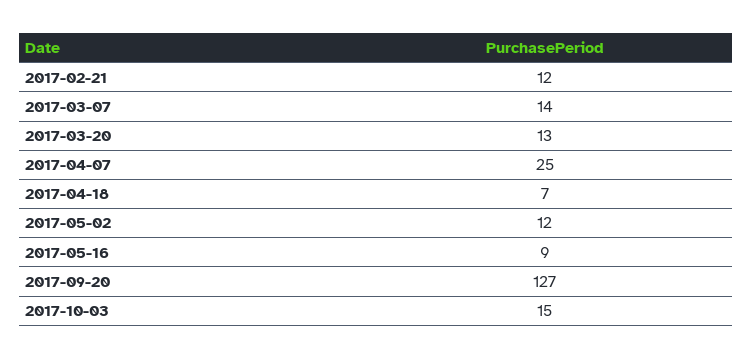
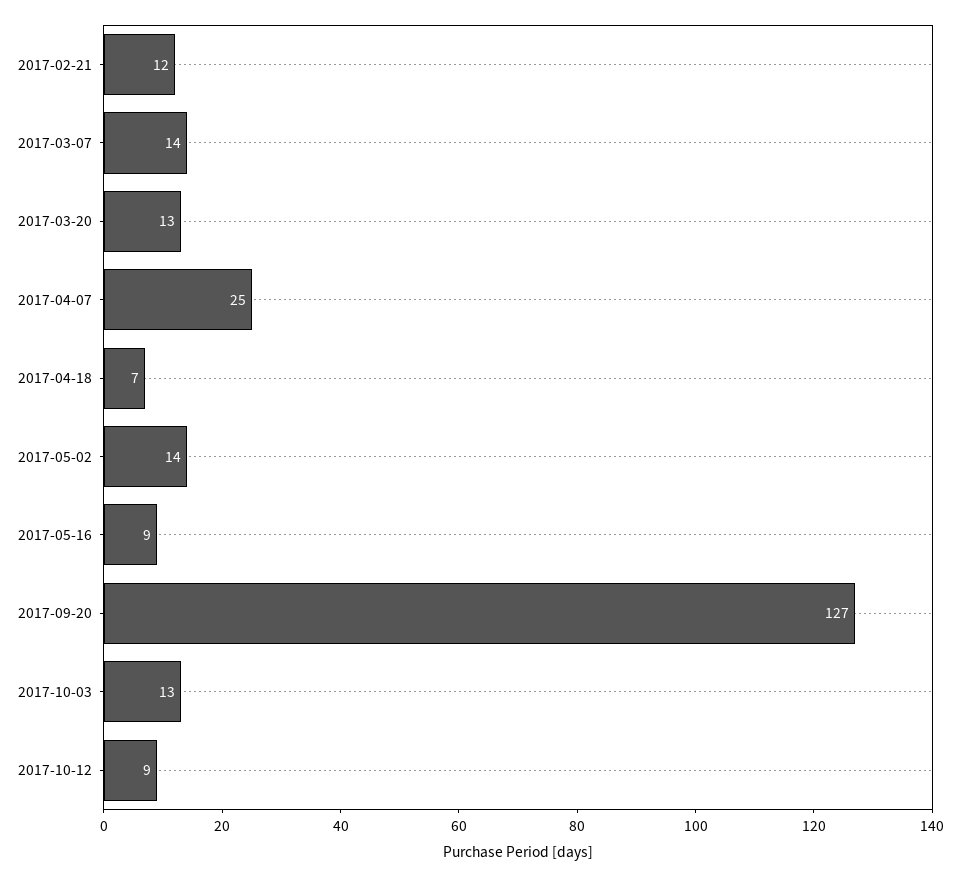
2017-05-02: 12 -> 14
2017-10-03: 15 -> 13
2017-10-12: none -> 9

